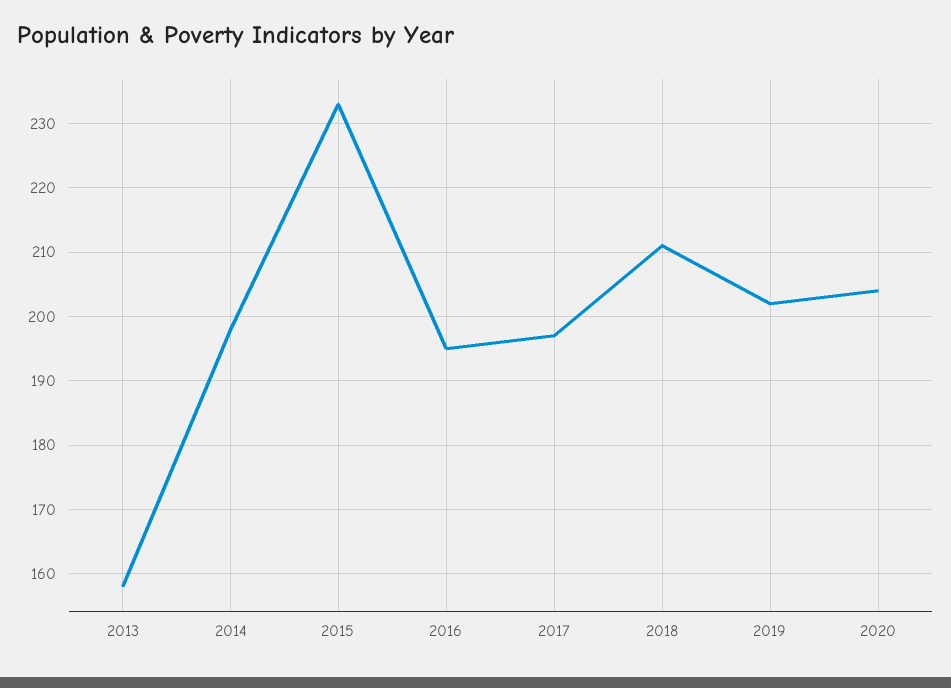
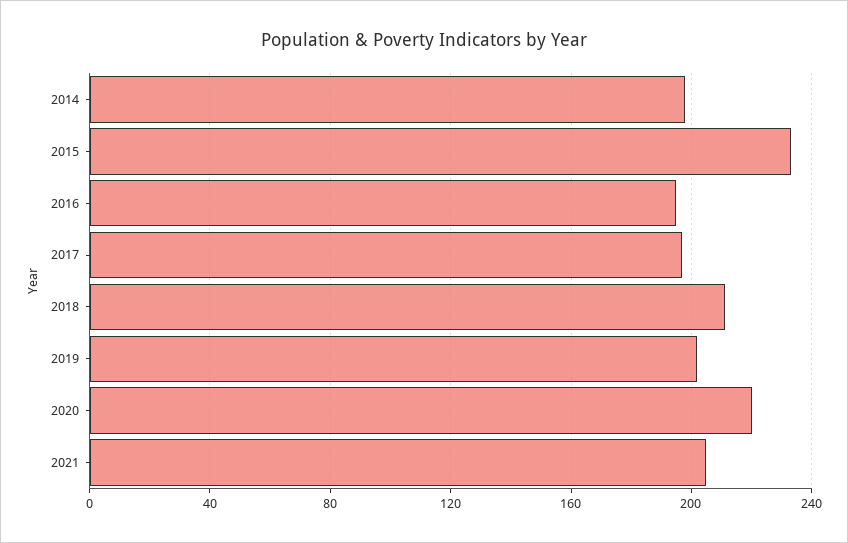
2013: 158 -> none
2020: 204 -> 220
2021: none -> 205

